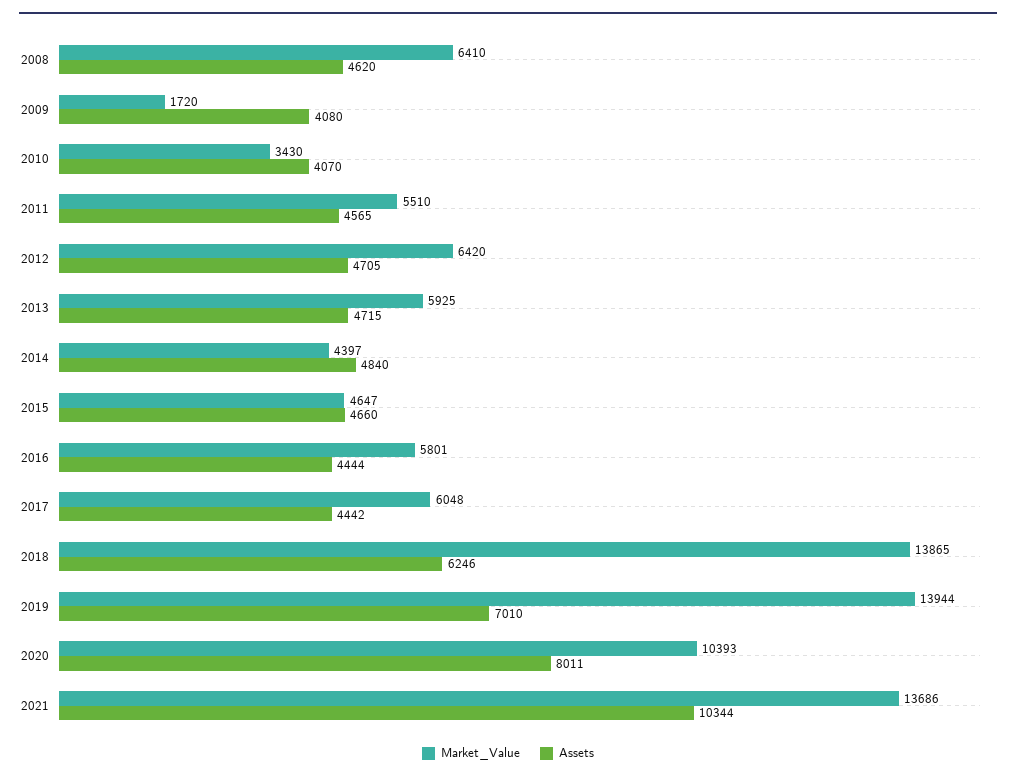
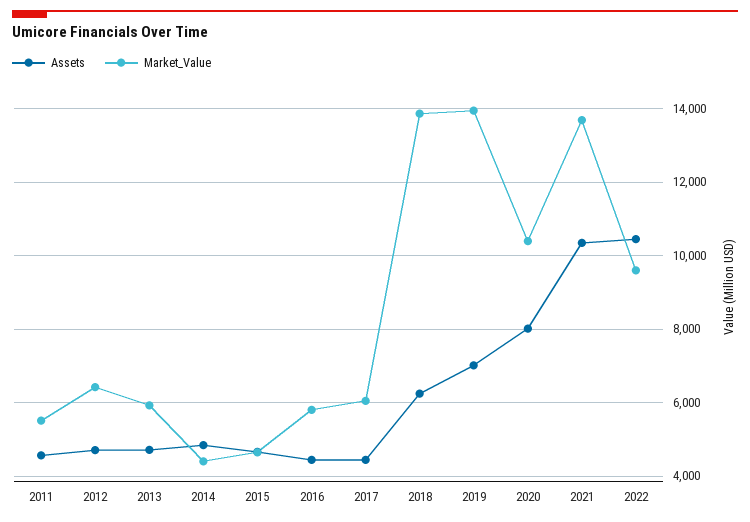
Market_Value, 2008: 6410 -> none
Assets, 2008: 4620 -> none
Market_Value, 2009: 1720 -> none
Assets, 2009: 4080 -> none
Market_Value, 2010: 3430 -> none
Assets, 2010: 4070 -> none
Assets, 2022: none -> 10400
Market_Value, 2022: none -> 9600

